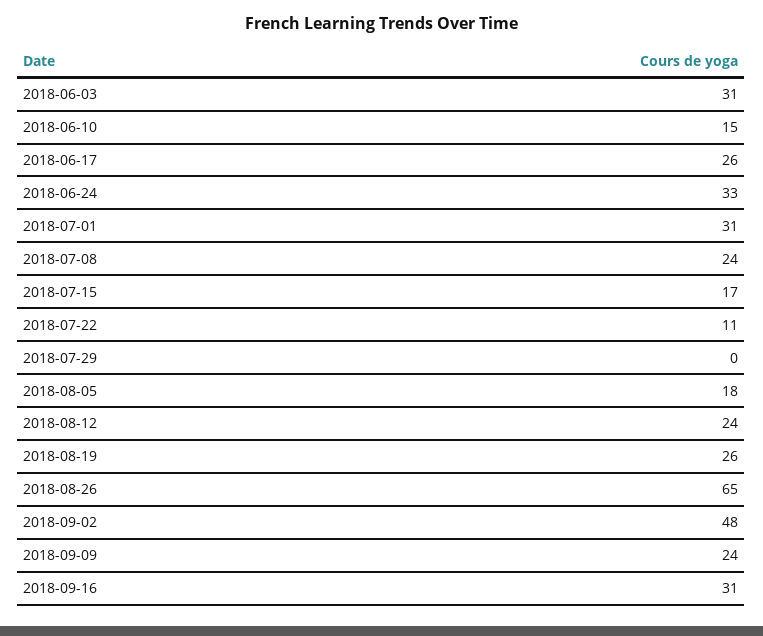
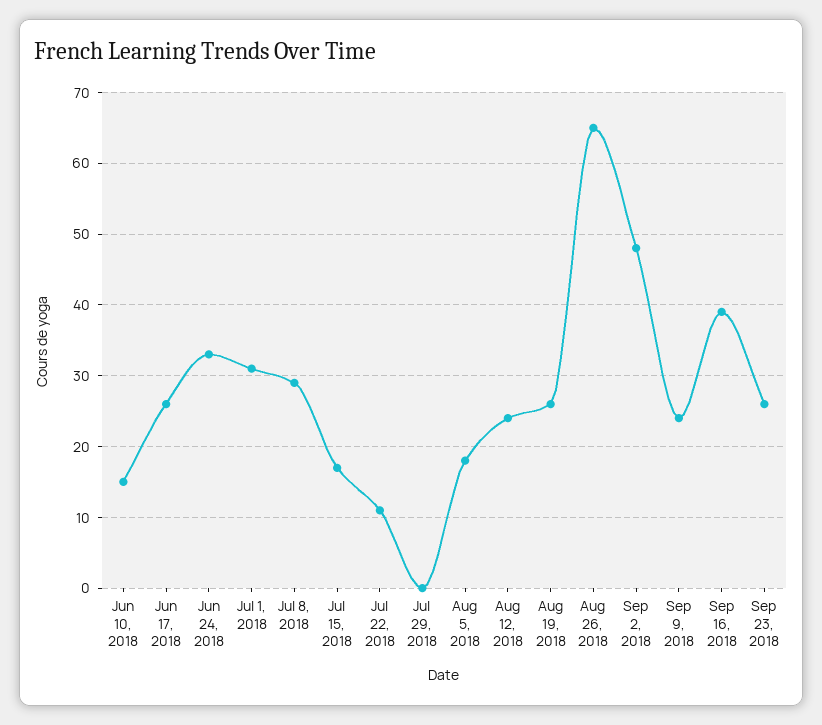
2018-06-03: 31 -> none
2018-07-08: 24 -> 29
2018-09-16: 31 -> 39
Sep 23, 2018: none -> 26

